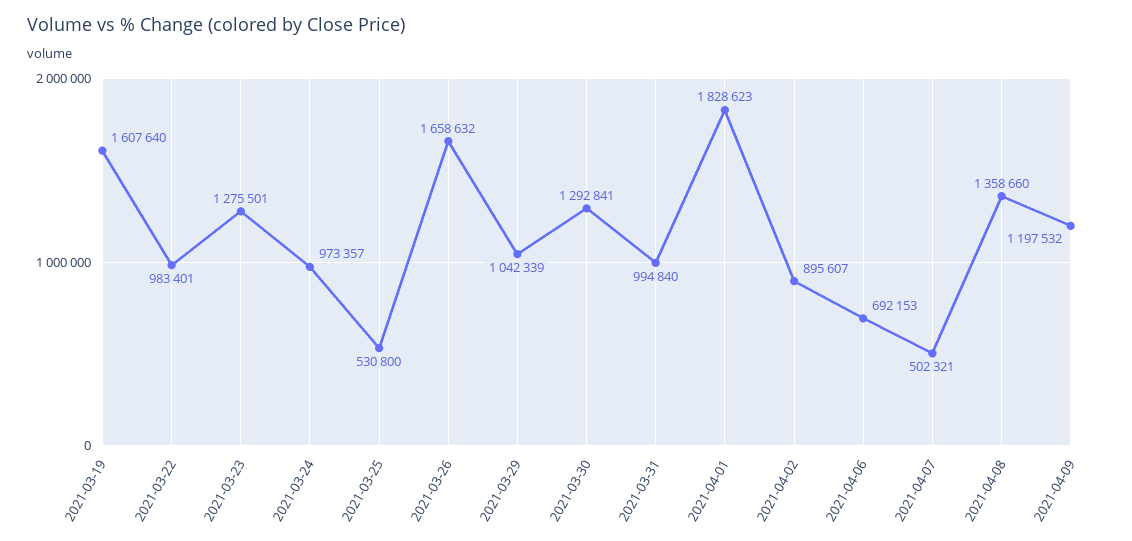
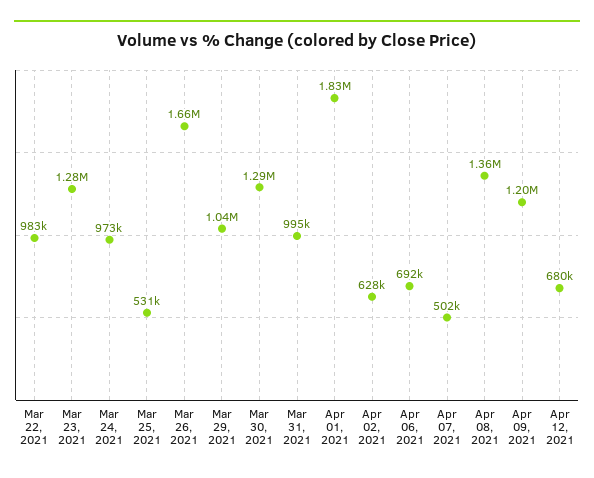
2021-03-19: 1607640 -> none
2021-04-02: 895607 -> 628000
Apr 12, 2021: none -> 680000

